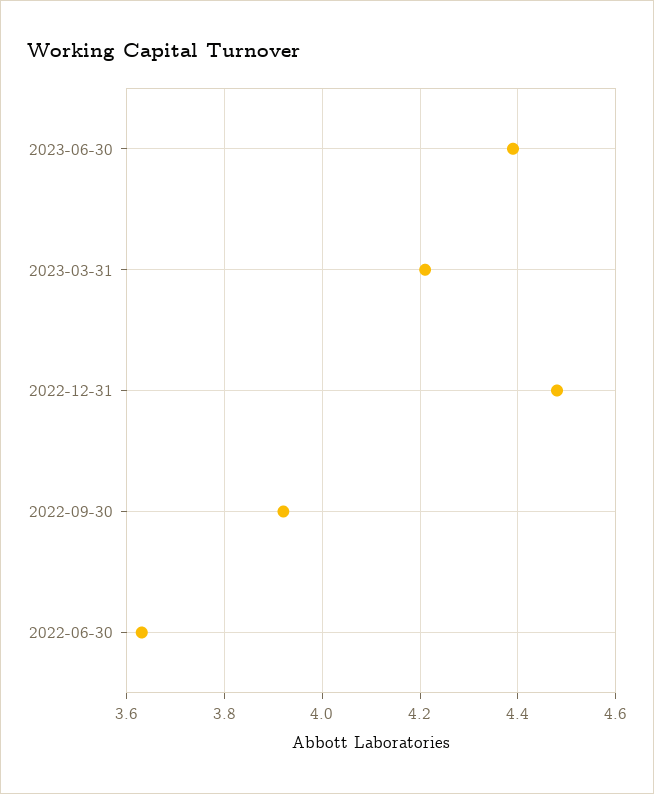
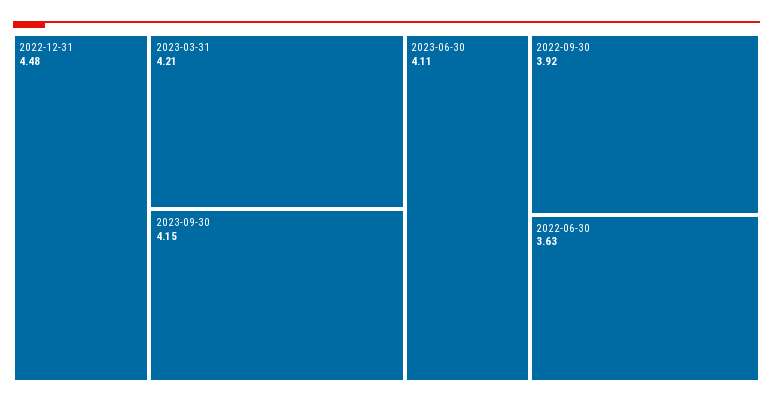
2023-06-30: 4.4 -> 4.11
2023-09-30: none -> 4.15

